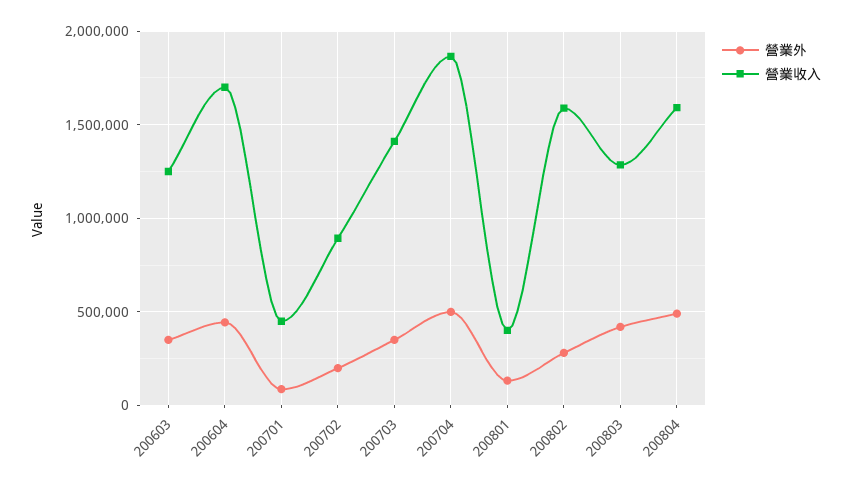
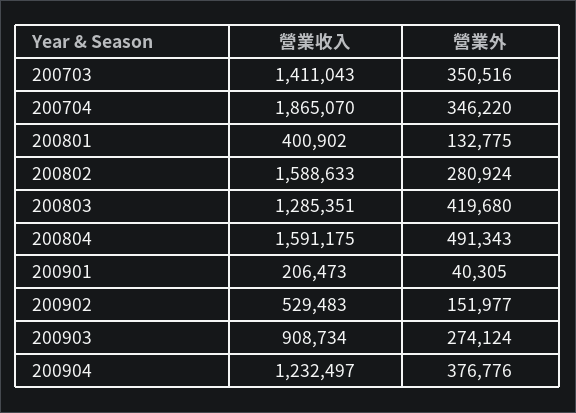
營業外, 200603: 350000 -> none
營業收入, 200603: 1250000 -> none
營業外, 200604: 450000 -> none
營業收入, 200604: 1700000 -> none
營業外, 200701: 100000 -> none
營業收入, 200701: 450000 -> none
營業外, 200702: 200000 -> none
營業收入, 200702: 900000 -> none
營業外, 200704: 500000 -> 346220
營業收入, 200901: none -> 206473
營業外, 200901: none -> 40305
營業收入, 200902: none -> 529483
營業外, 200902: none -> 151977
營業收入, 200903: none -> 908734
營業外, 200903: none -> 274124
營業收入, 200904: none -> 1232497
營業外, 200904: none -> 376776

